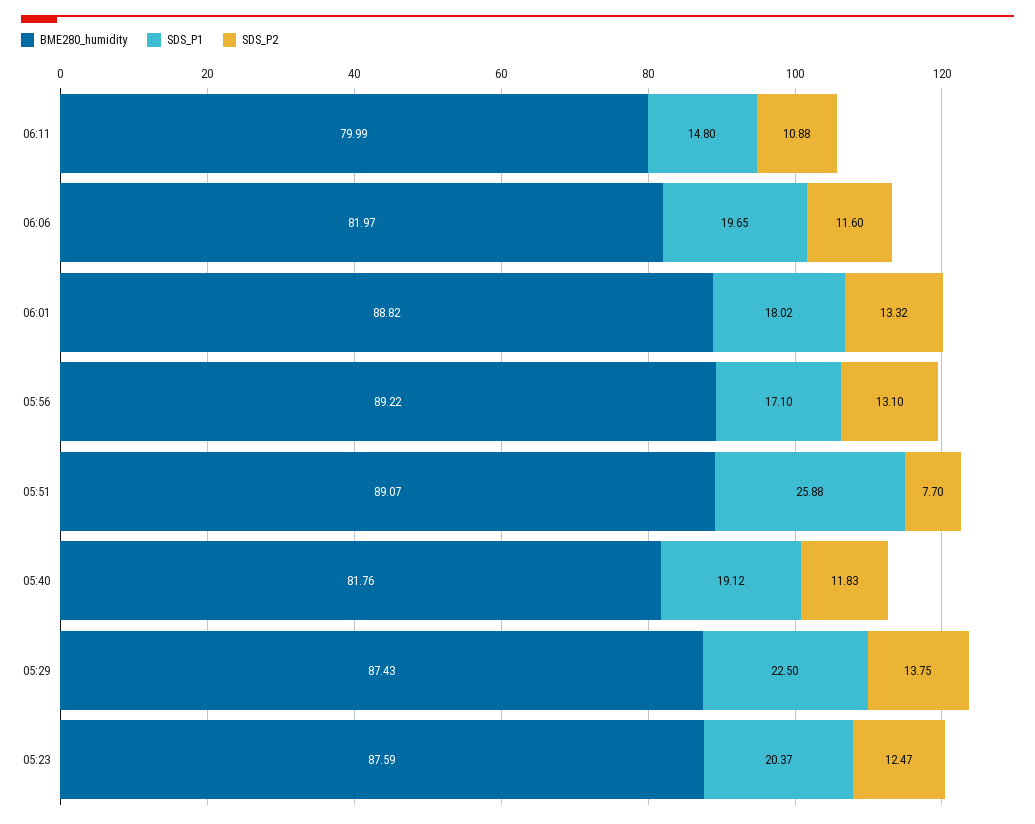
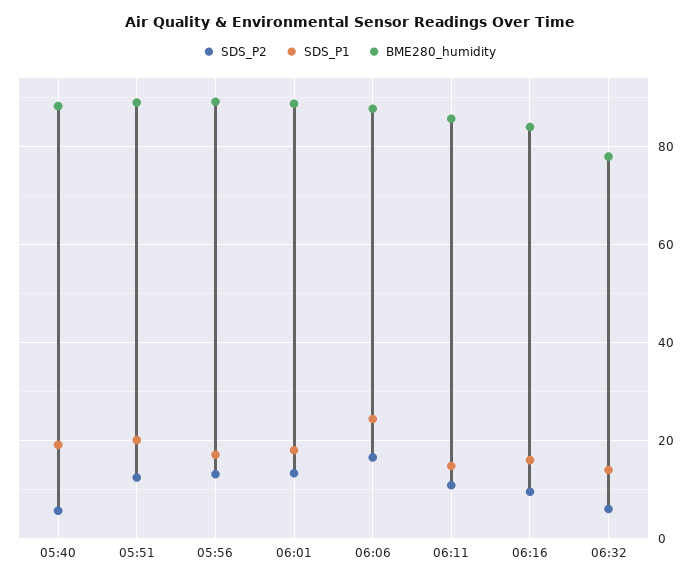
BME280_humidity, 06:11: 79.99 -> 86
BME280_humidity, 06:06: 81.97 -> 88
SDS_P1, 06:06: 19.65 -> 24
SDS_P2, 06:06: 11.6 -> 16
SDS_P1, 05:51: 25.88 -> 20
SDS_P2, 05:51: 7.7 -> 12
BME280_humidity, 05:40: 81.76 -> 88
SDS_P2, 05:40: 11.83 -> 6
BME280_humidity, 05:29: 87.43 -> none
SDS_P1, 05:29: 22.5 -> none
SDS_P2, 05:29: 13.75 -> none
BME280_humidity, 05:23: 87.59 -> none
SDS_P1, 05:23: 20.37 -> none
SDS_P2, 05:23: 12.47 -> none
SDS_P2, 06:16: none -> 10
SDS_P1, 06:16: none -> 16
BME280_humidity, 06:16: none -> 84
SDS_P2, 06:32: none -> 6
SDS_P1, 06:32: none -> 14
BME280_humidity, 06:32: none -> 78

